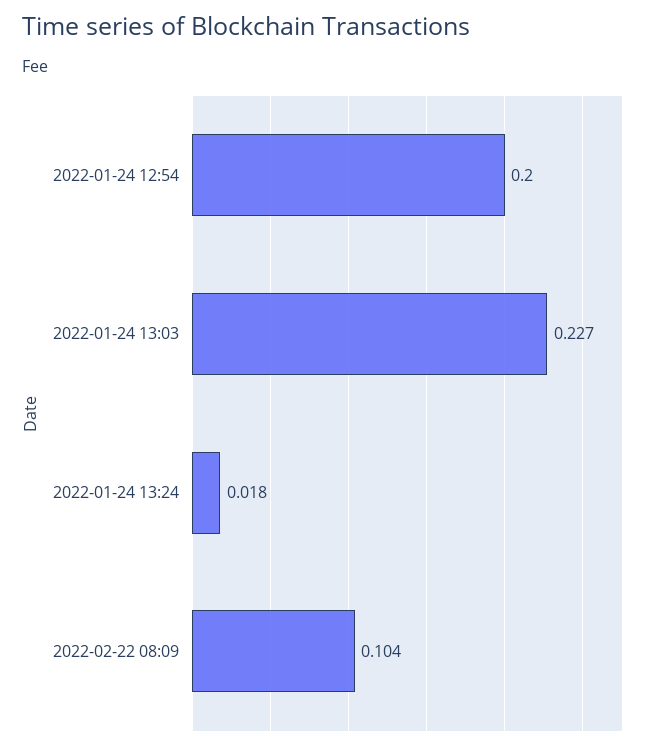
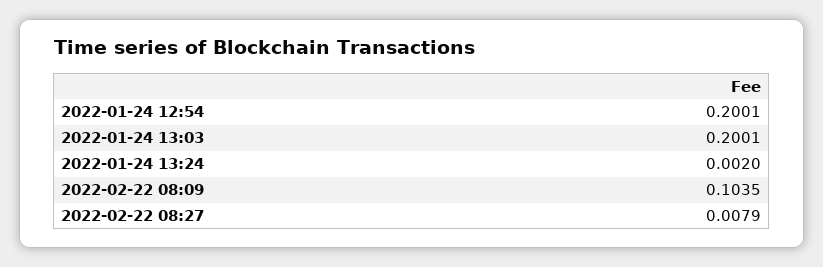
2022-01-24 13:03: 0.227 -> 0.2001
2022-01-24 13:24: 0.018 -> 0.002
2022-02-22 08:27: none -> 0.0079

